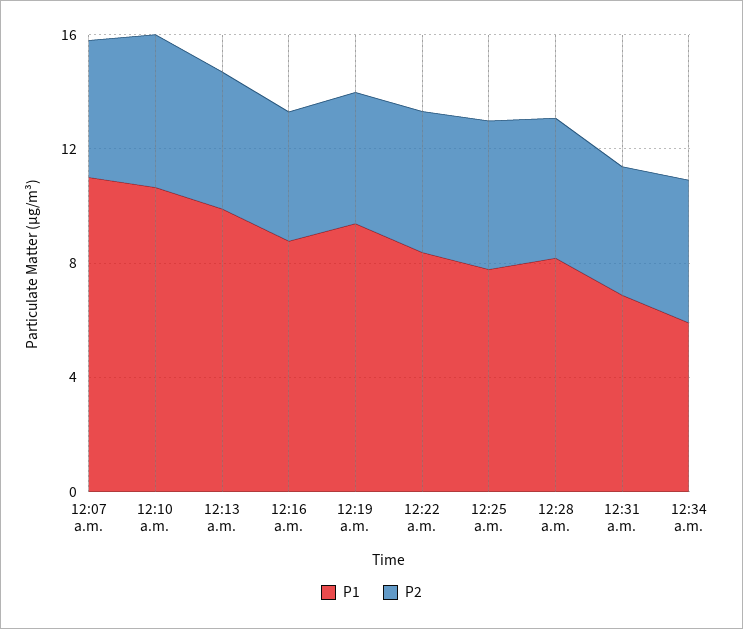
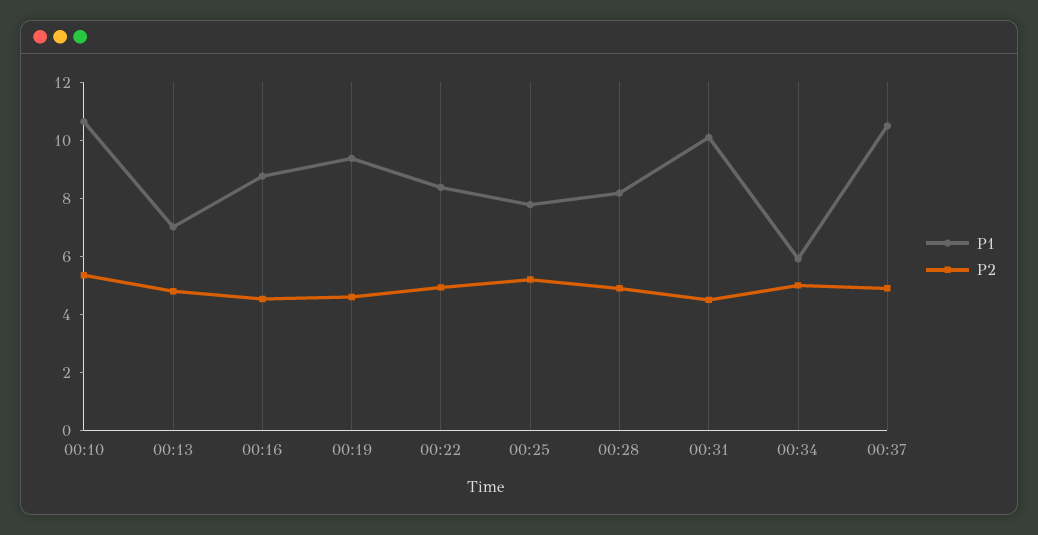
P1, 12:07 a.m.: 11 -> none
P2, 12:07 a.m.: 5 -> none
P1, 12:13 a.m.: 10 -> 7
P1, 12:31 a.m.: 7 -> 10
P1, 00:37: none -> 10.5
P2, 00:37: none -> 5

